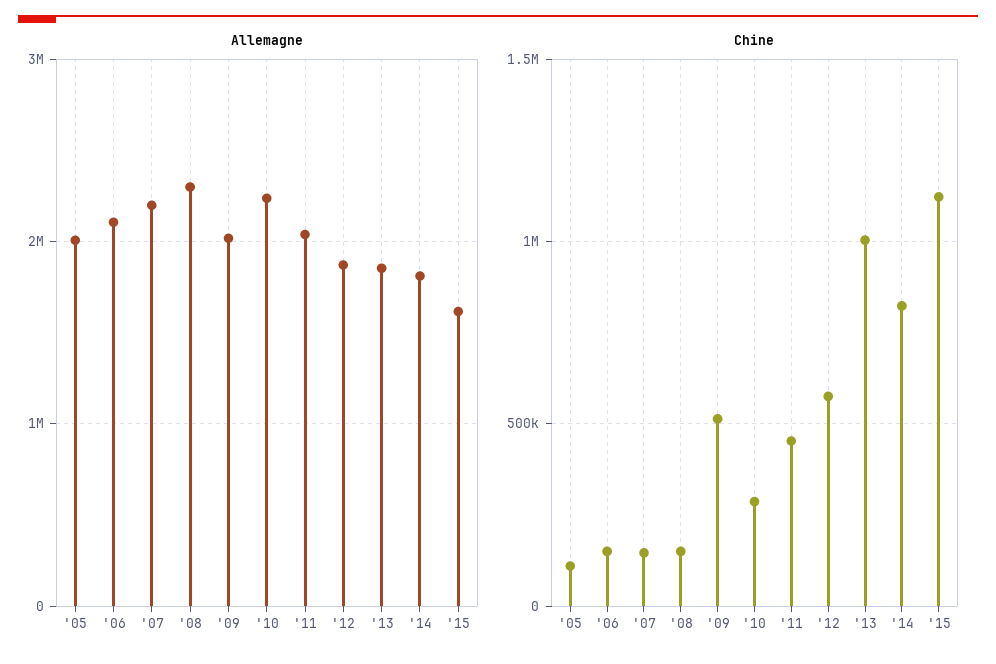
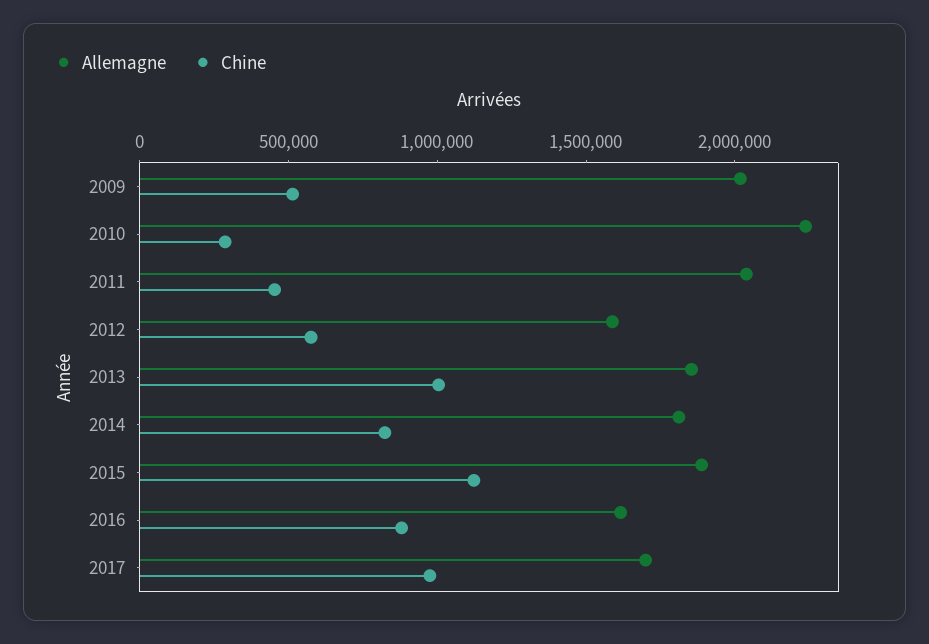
Allemagne, '05: 2000000 -> none
Allemagne, '06: 2100000 -> none
Allemagne, '07: 2200000 -> none
Allemagne, '08: 2300000 -> none
Allemagne, '12: 1900000 -> 1600000
Allemagne, '15: 1600000 -> 1900000
Chine, '05: 100000 -> none
Chine, '06: 150000 -> none
Chine, '07: 150000 -> none
Chine, '08: 150000 -> none
Allemagne, 2016: none -> 1600000
Chine, 2016: none -> 900000
Allemagne, 2017: none -> 1700000
Chine, 2017: none -> 1000000

